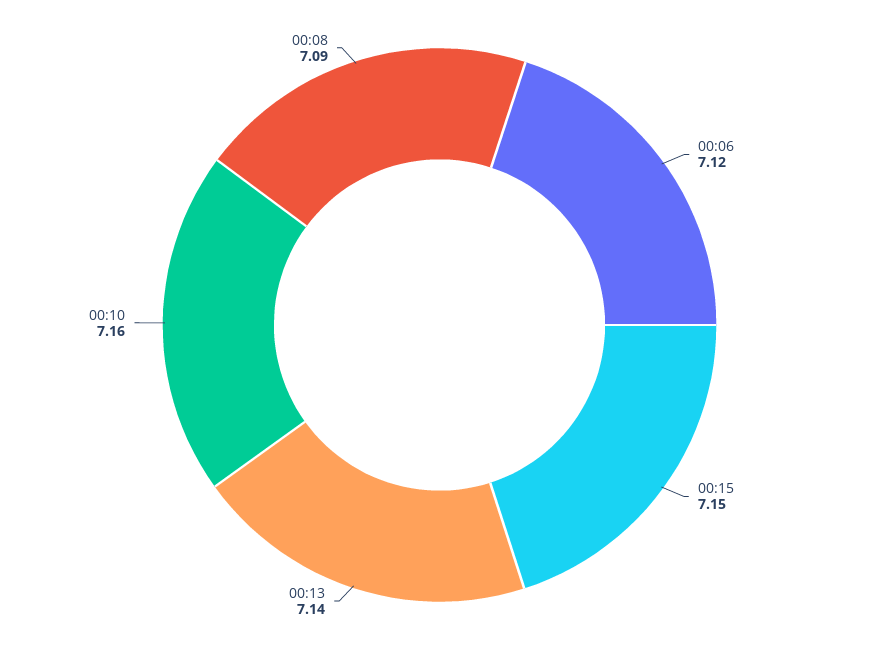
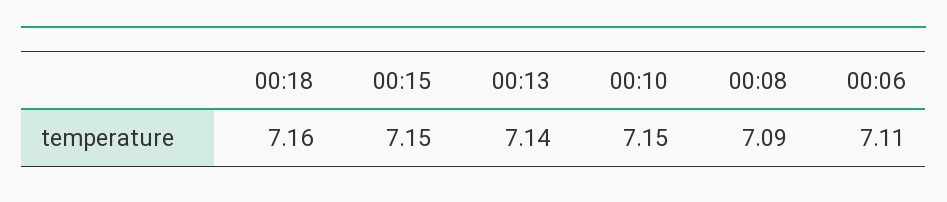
00:06: 7.12 -> 7.11
00:10: 7.16 -> 7.15
00:18: none -> 7.16

